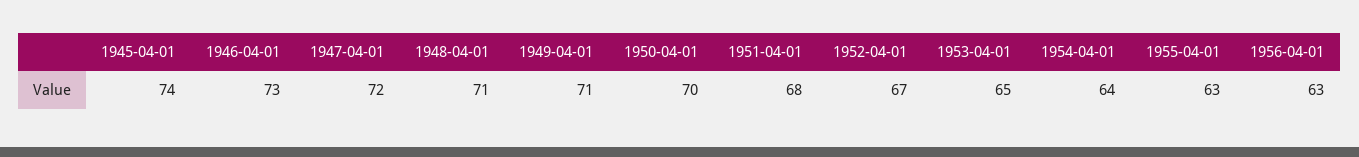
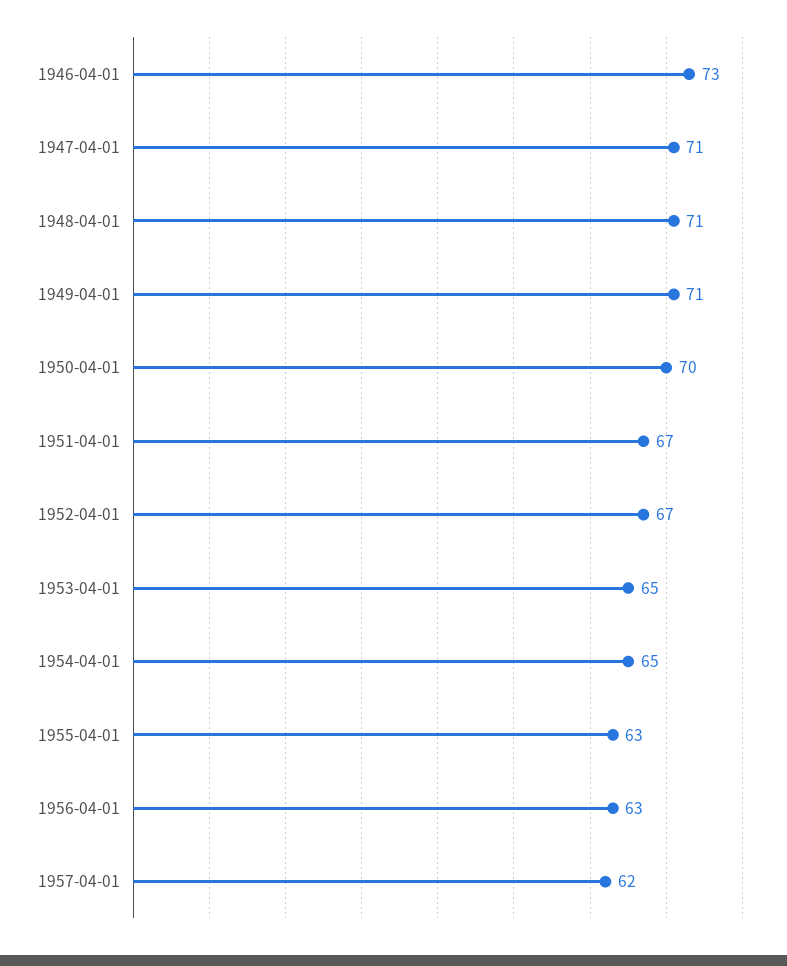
1945-04-01: 74 -> none
1947-04-01: 72 -> 71
1951-04-01: 68 -> 67
1954-04-01: 64 -> 65
1957-04-01: none -> 62

